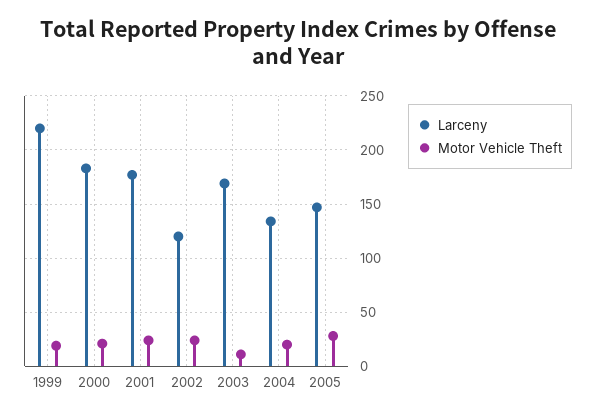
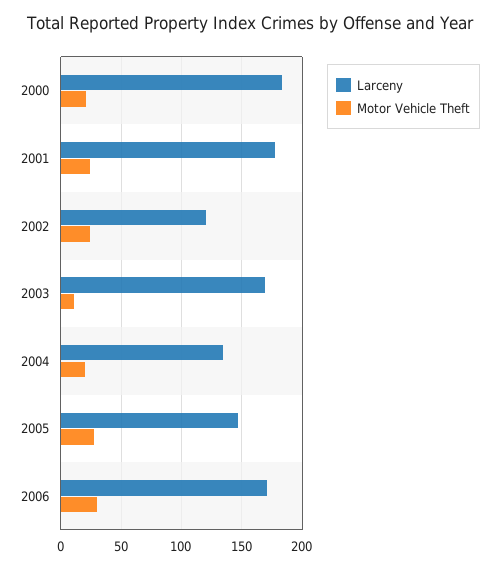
Larceny, 1999: 220 -> none
Motor Vehicle Theft, 1999: 20 -> none
Larceny, 2006: none -> 170
Motor Vehicle Theft, 2006: none -> 30

